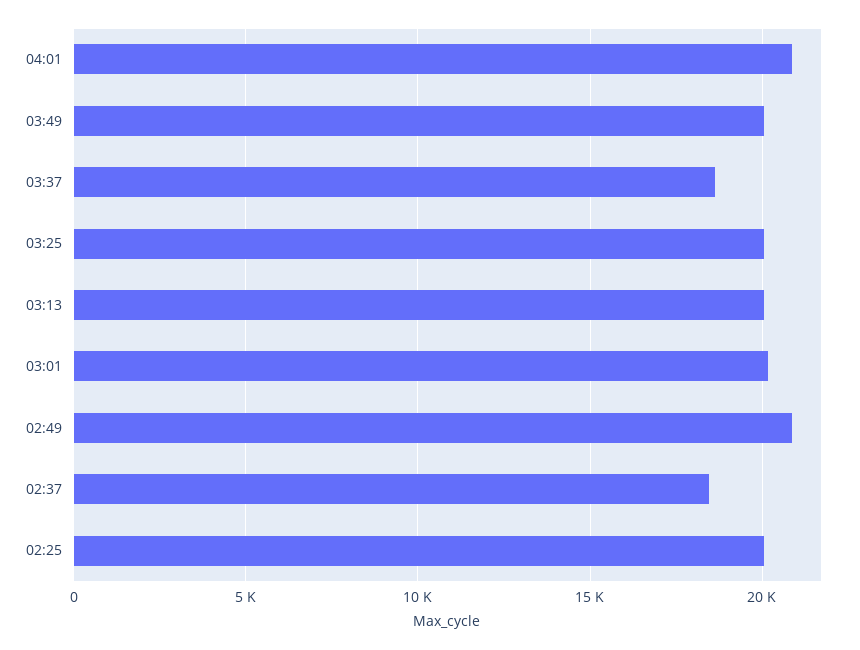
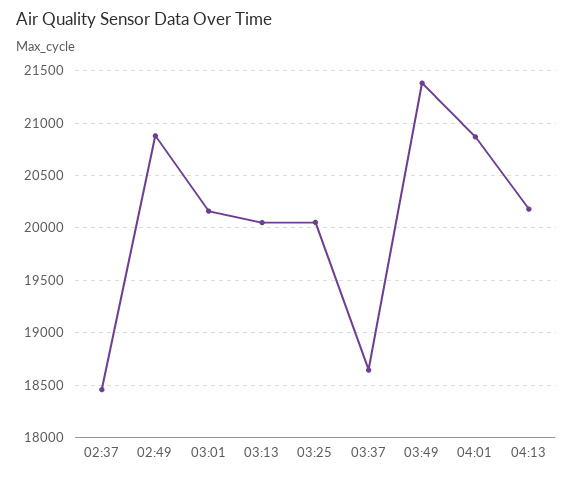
03:49: 20000 -> 21400
02:25: 20000 -> none
04:13: none -> 20200

